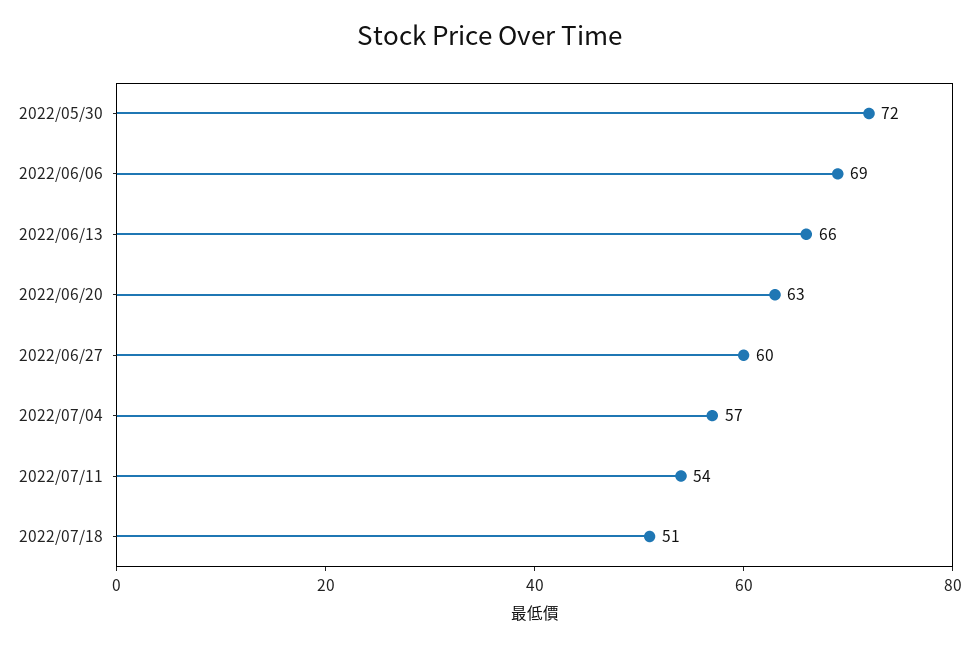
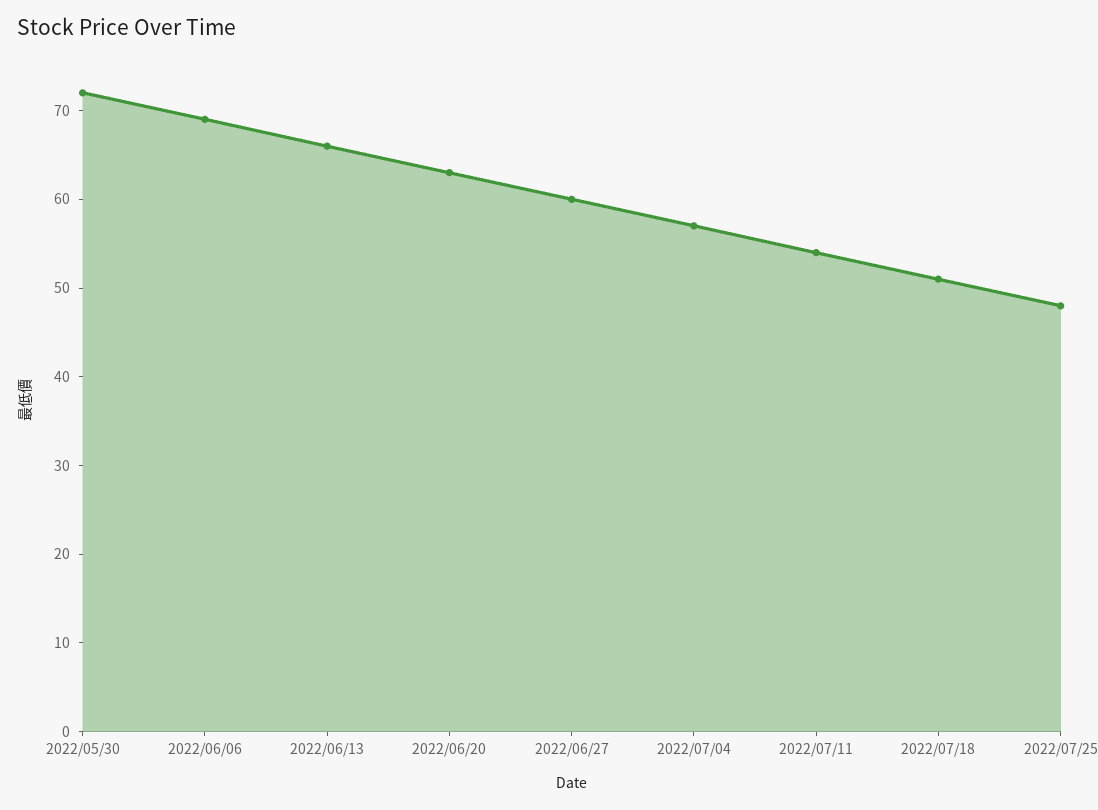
2022/07/25: none -> 48

